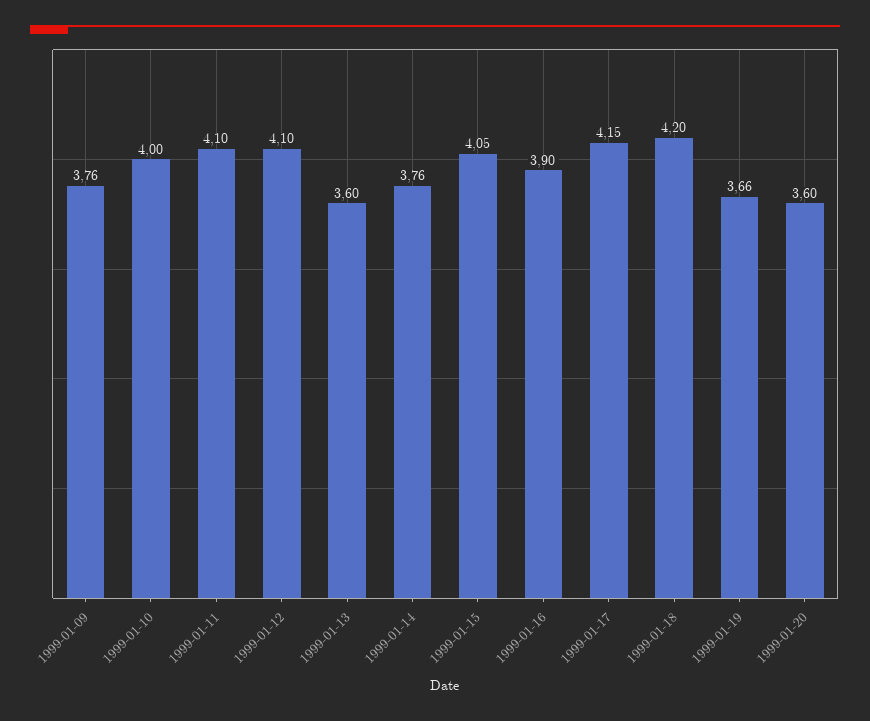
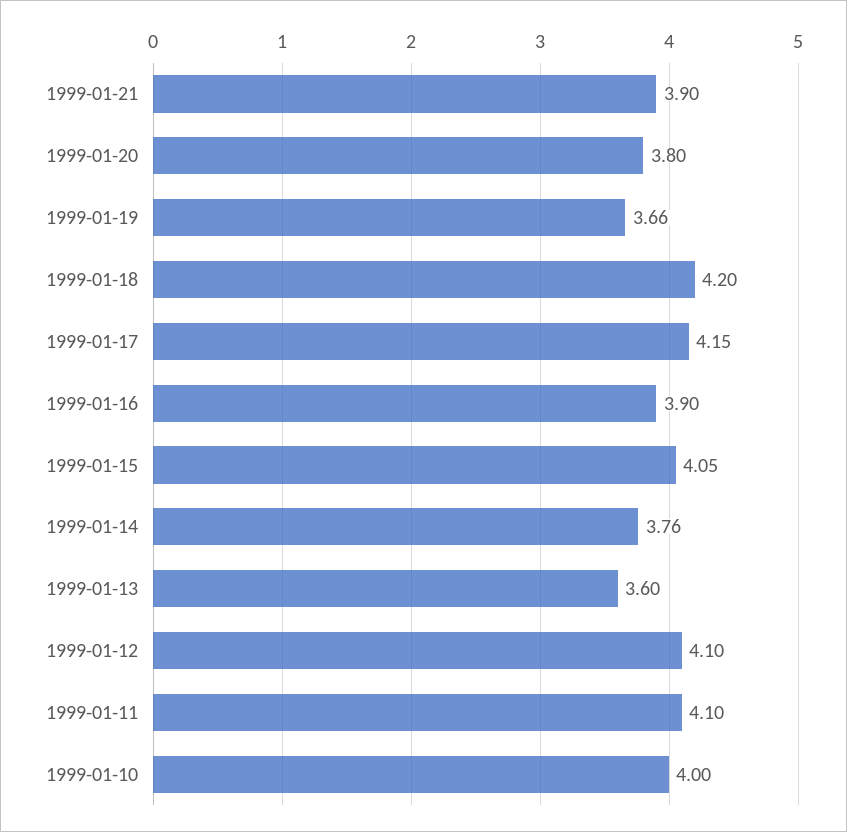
1999-01-09: 3.76 -> none
1999-01-20: 3.6 -> 3.8
1999-01-21: none -> 3.9

